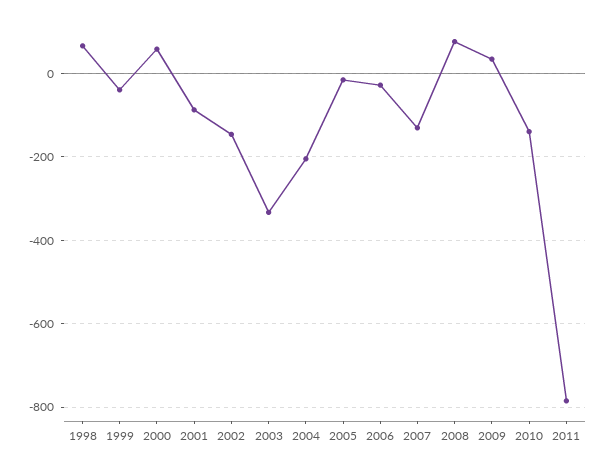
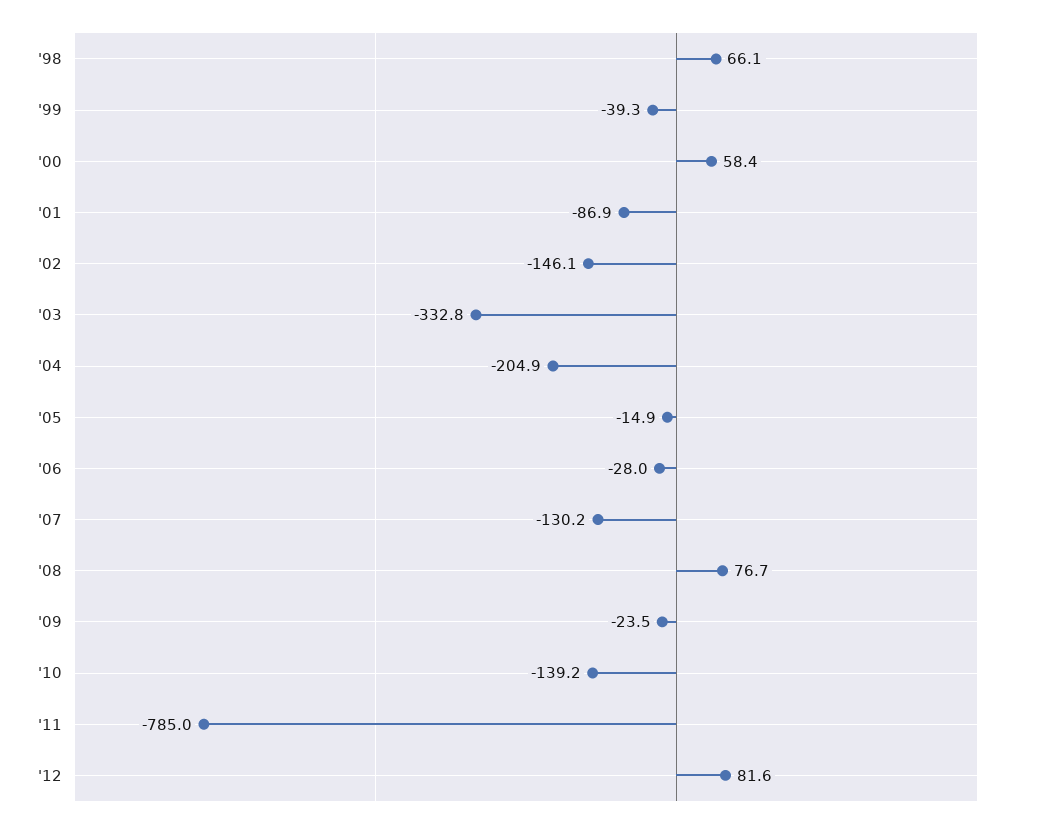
2009: 40 -> -23.5
'12: none -> 81.6

